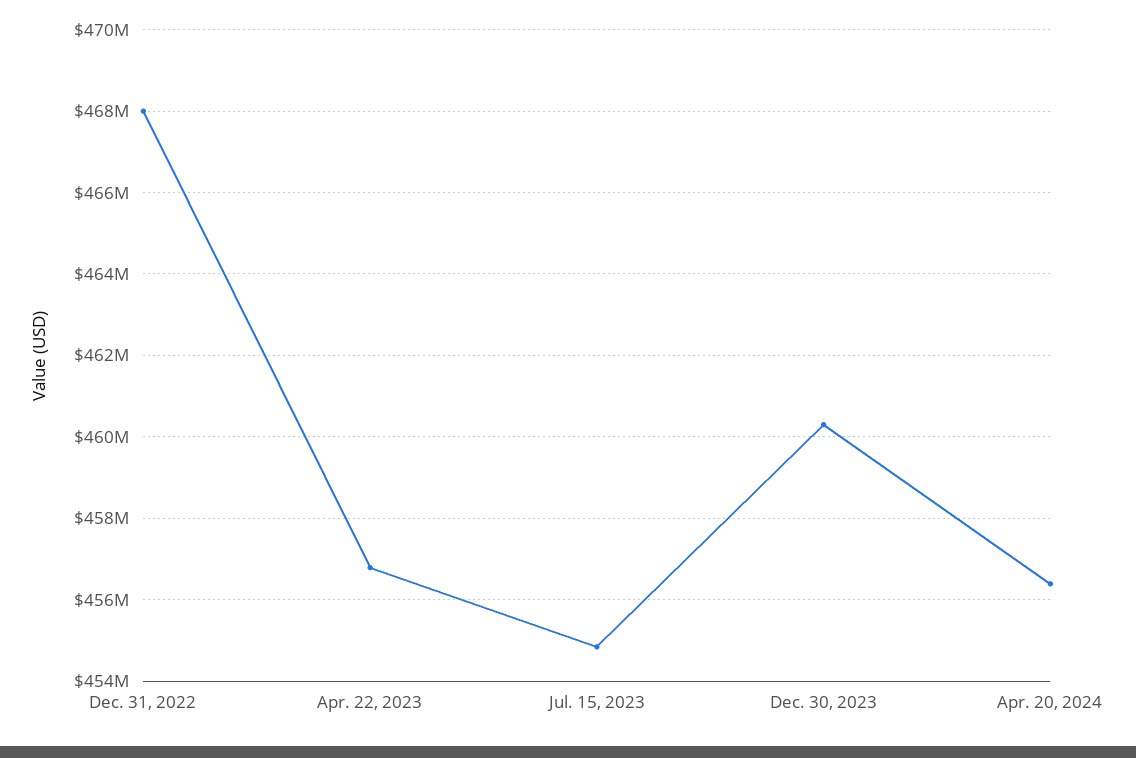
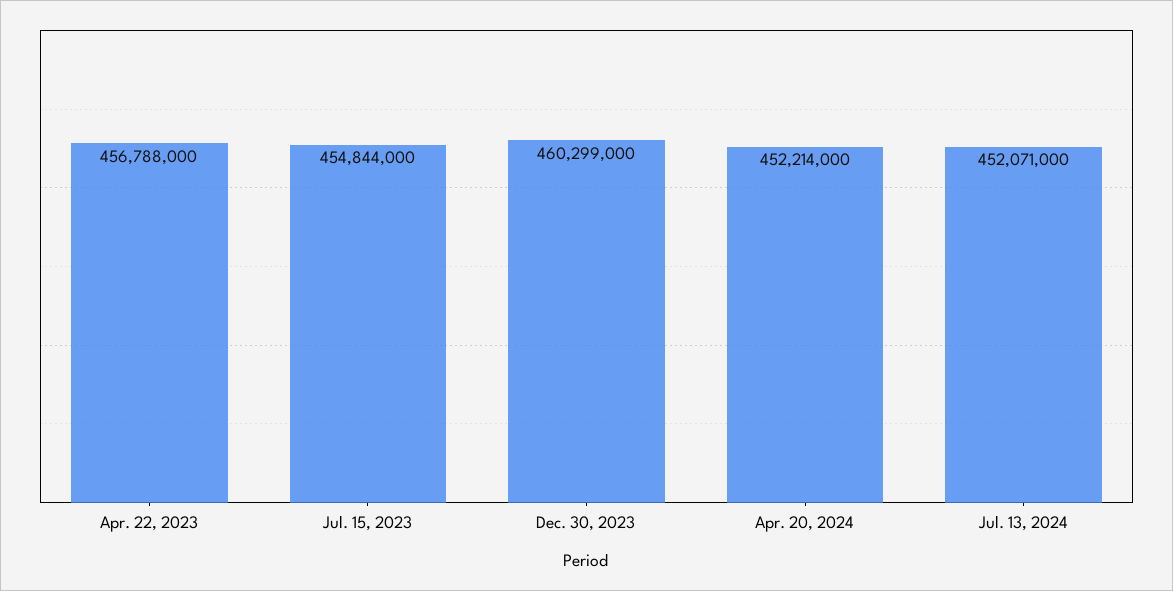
Dec. 31, 2022: 468000000 -> none
Apr. 20, 2024: 456400000 -> 452214000
Jul. 13, 2024: none -> 452071000

